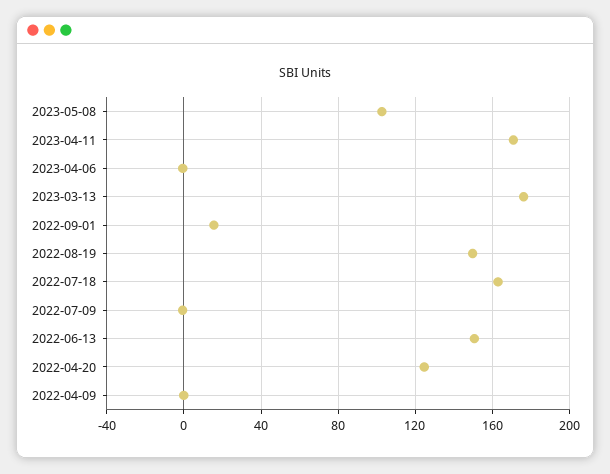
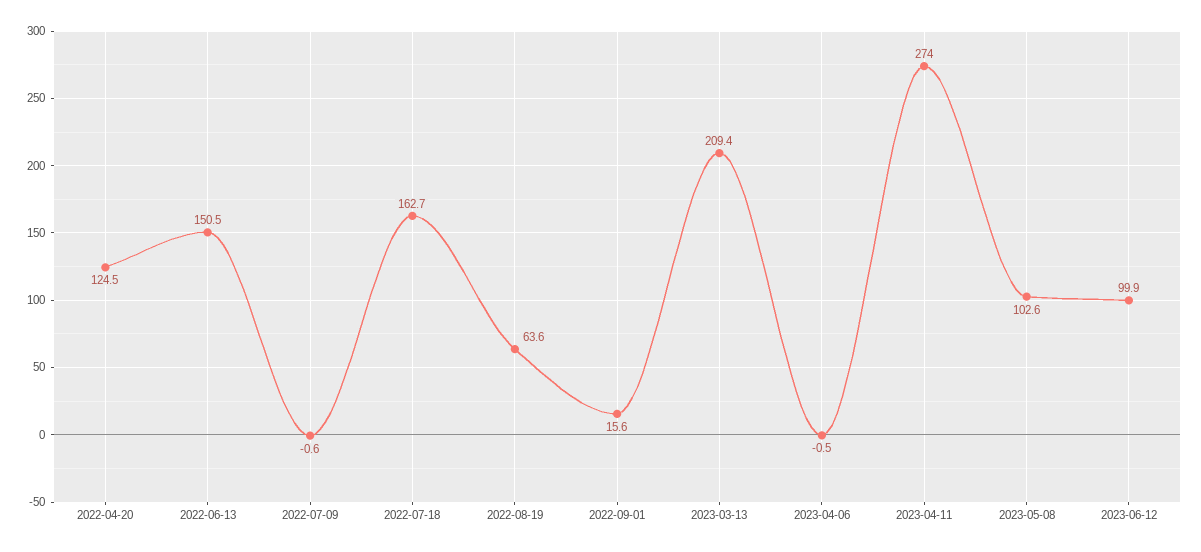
2023-04-11: 170 -> 274
2023-03-13: 175 -> 209.4
2022-08-19: 150 -> 63.6
2022-04-09: 0 -> none
2023-06-12: none -> 99.9

